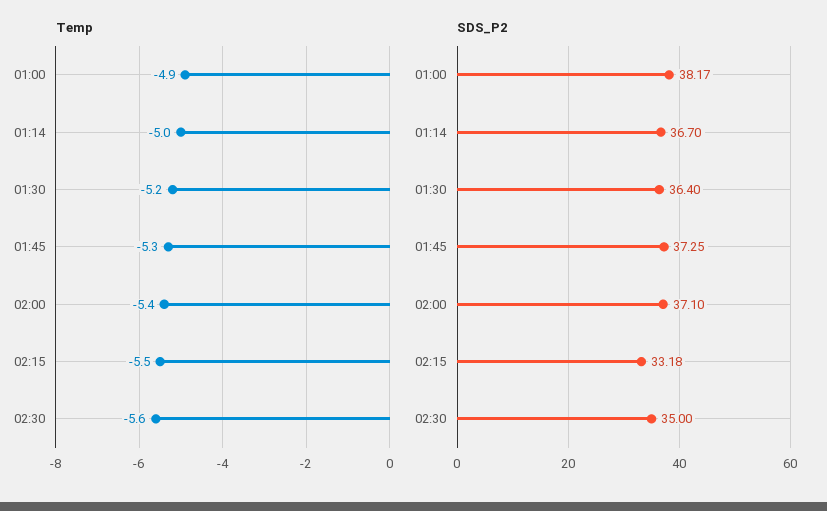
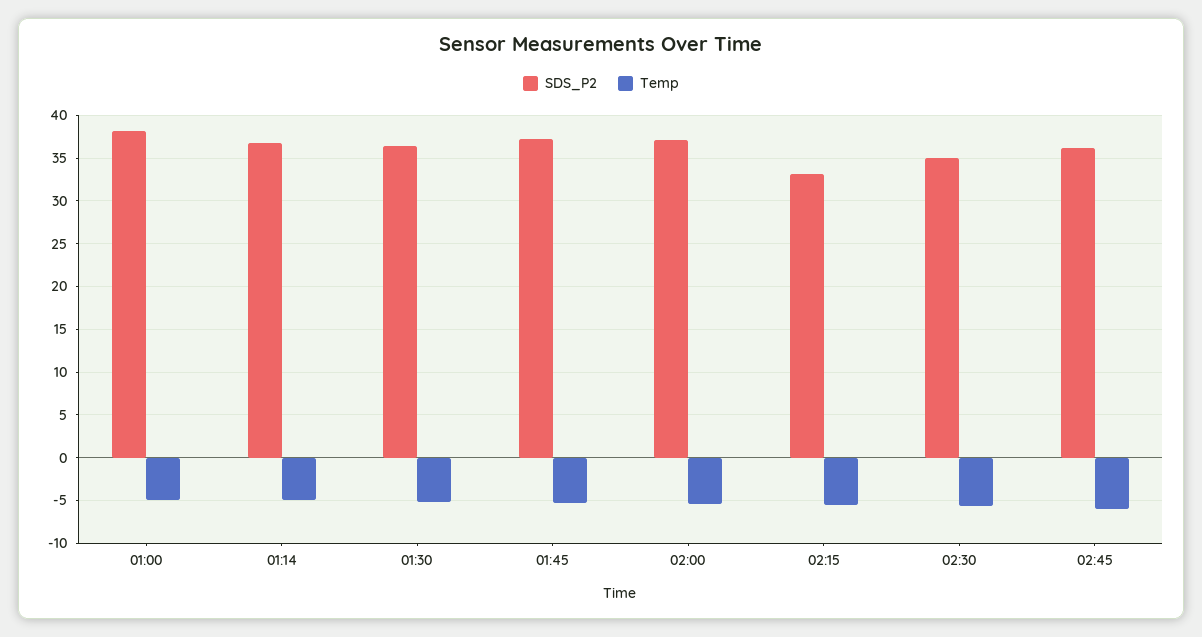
SDS_P2, 02:45: none -> 36
Temp, 02:45: none -> -6

